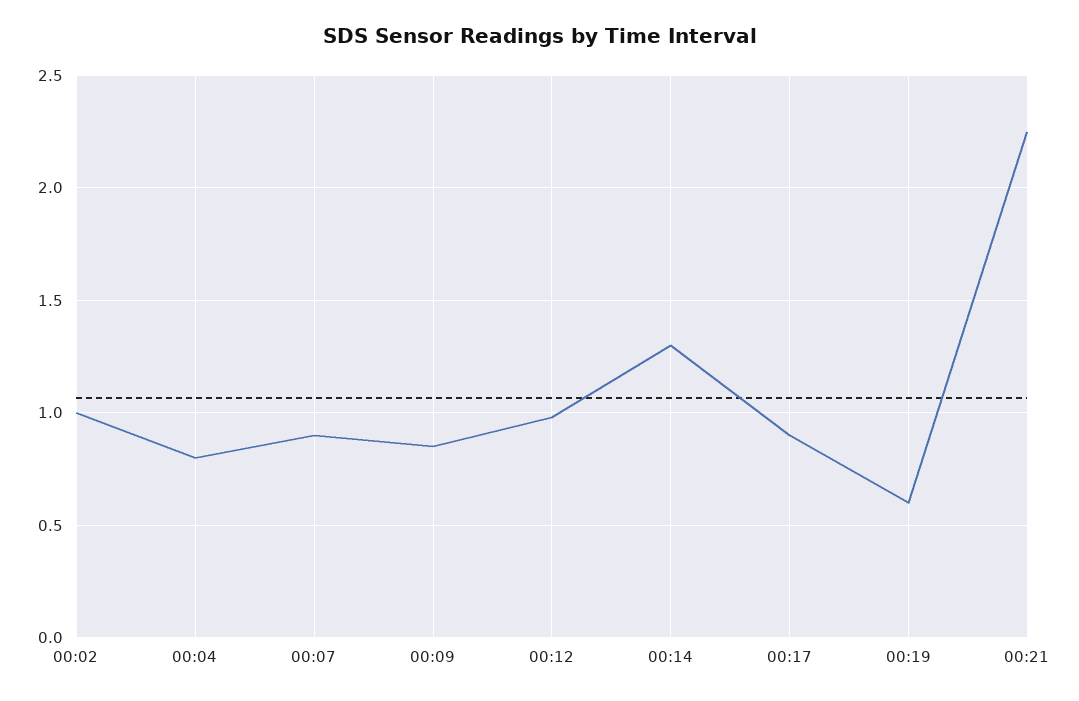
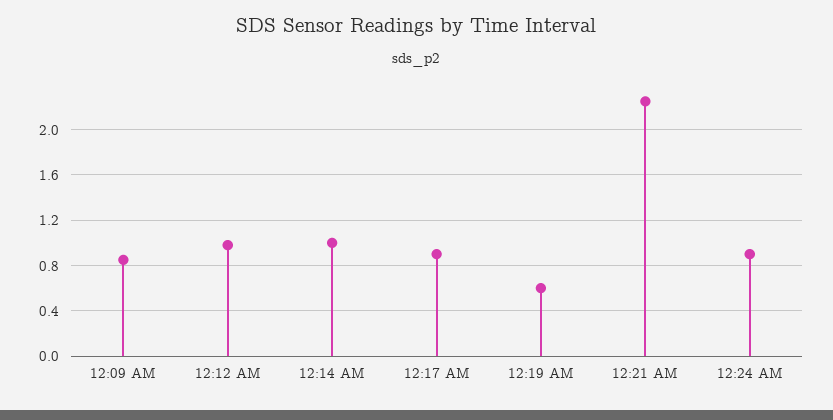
00:02: 1 -> none
00:04: 0.8 -> none
00:07: 0.9 -> none
00:14: 1.3 -> 1
12:24 AM: none -> 0.9

